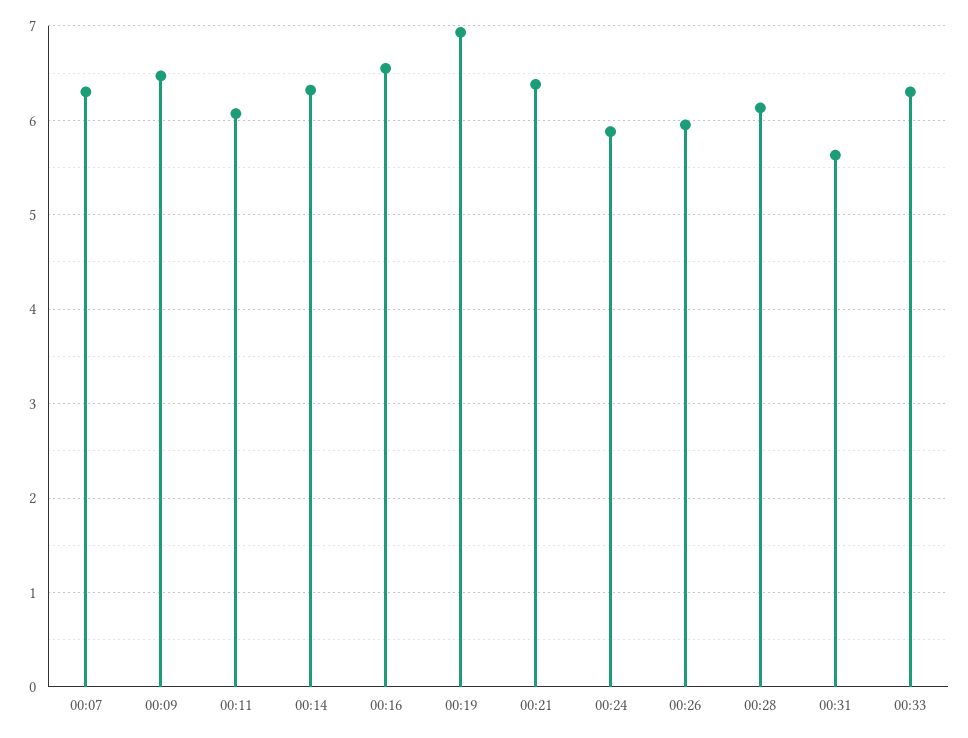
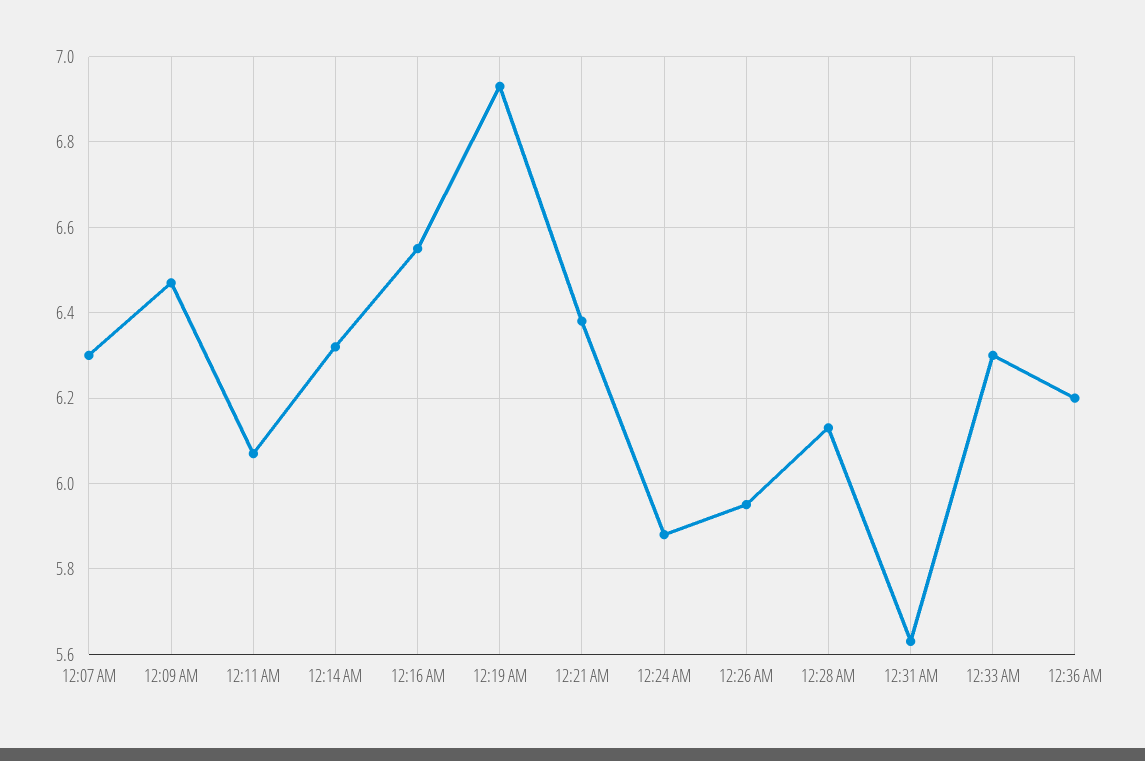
12:36 AM: none -> 6.2

